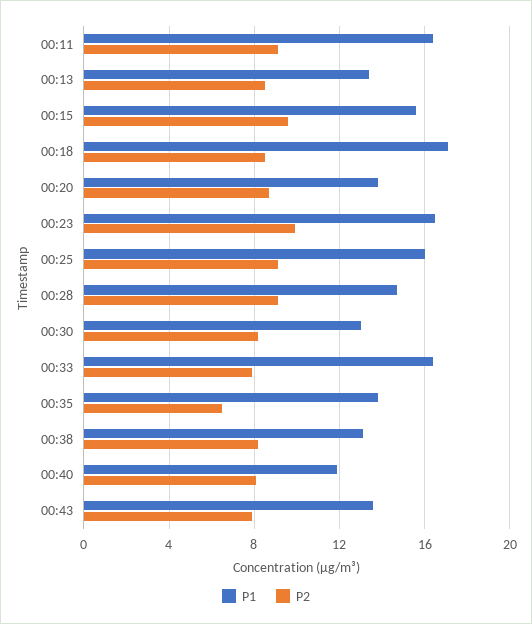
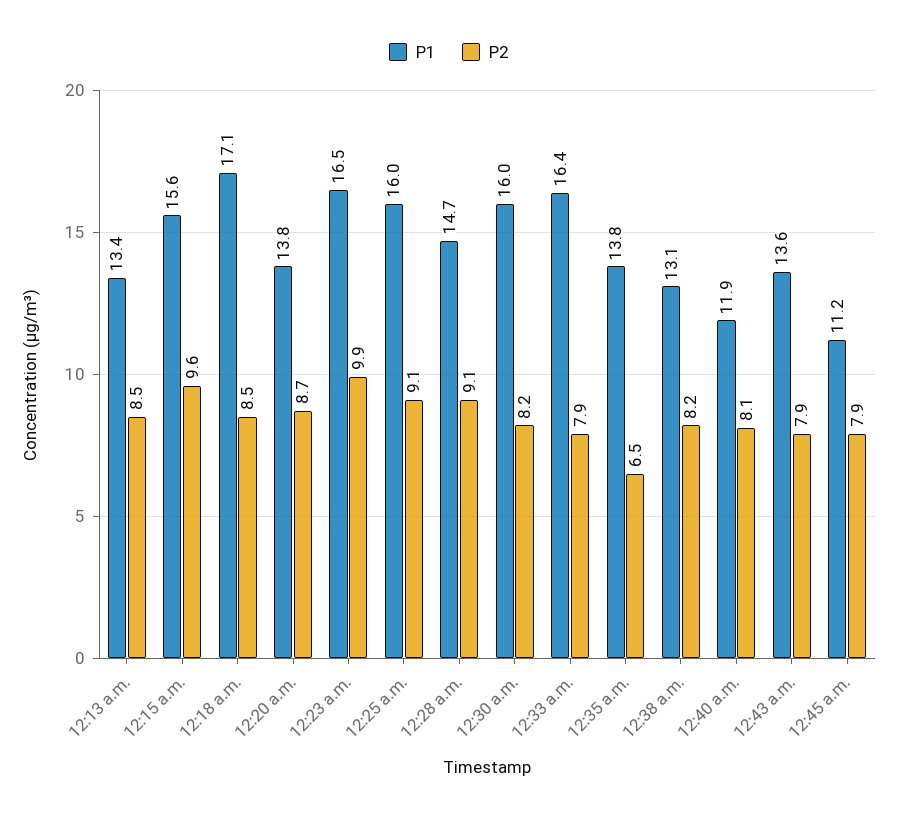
P1, 00:11: 16.5 -> none
P2, 00:11: 9 -> none
P1, 00:30: 13 -> 16
P1, 12:45 a.m.: none -> 11.2
P2, 12:45 a.m.: none -> 7.9

